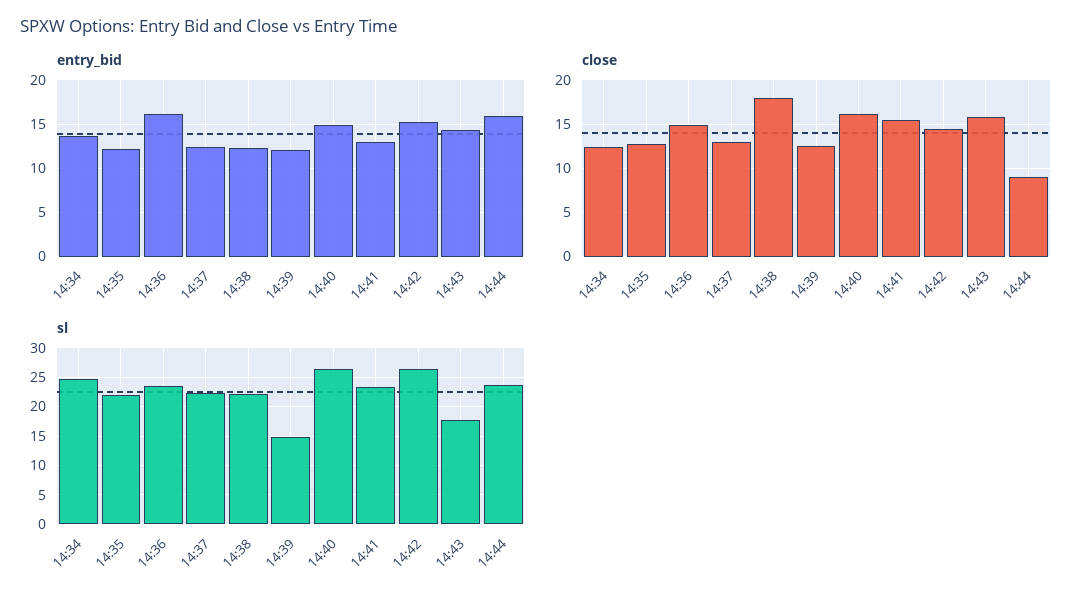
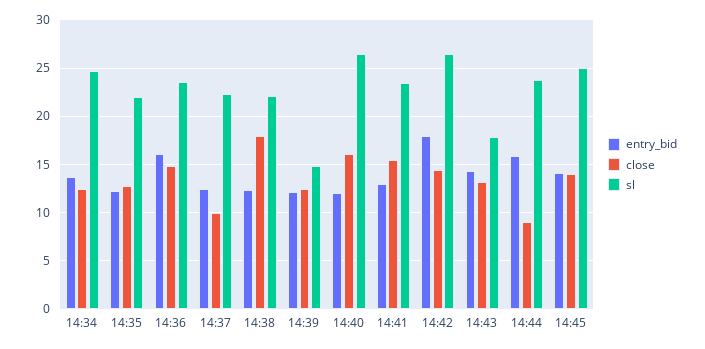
entry_bid, 14:40: 15 -> 12
entry_bid, 14:42: 15 -> 18
close, 14:37: 13 -> 10
close, 14:43: 16 -> 13
entry_bid, 14:45: none -> 14
close, 14:45: none -> 14
sl, 14:45: none -> 25

